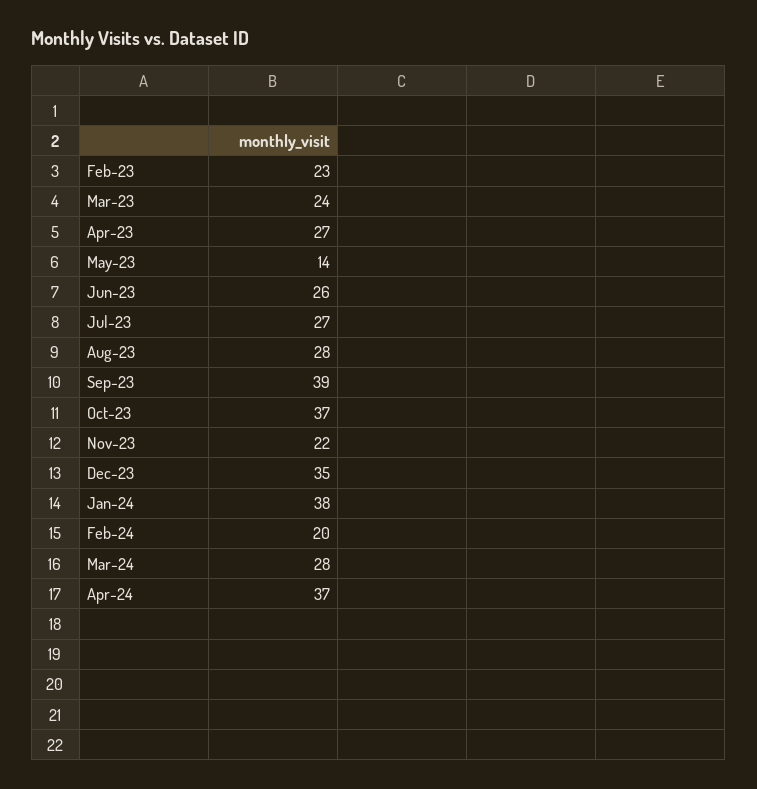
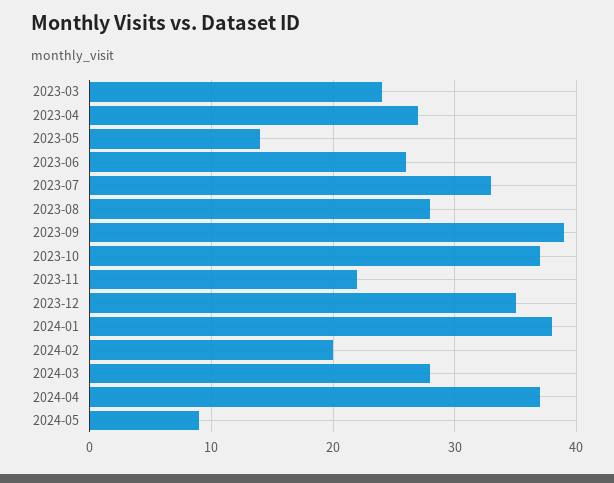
Feb-23: 23 -> none
Jul-23: 27 -> 33
2024-05: none -> 9

